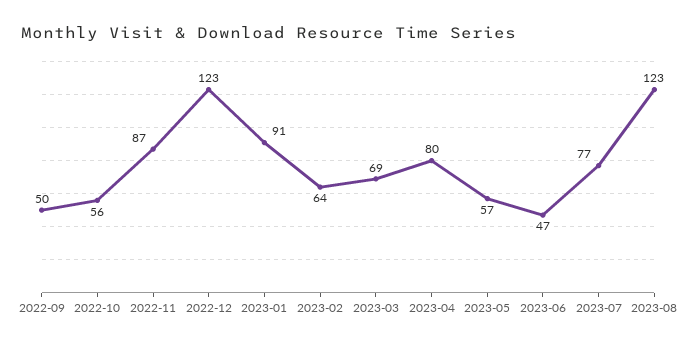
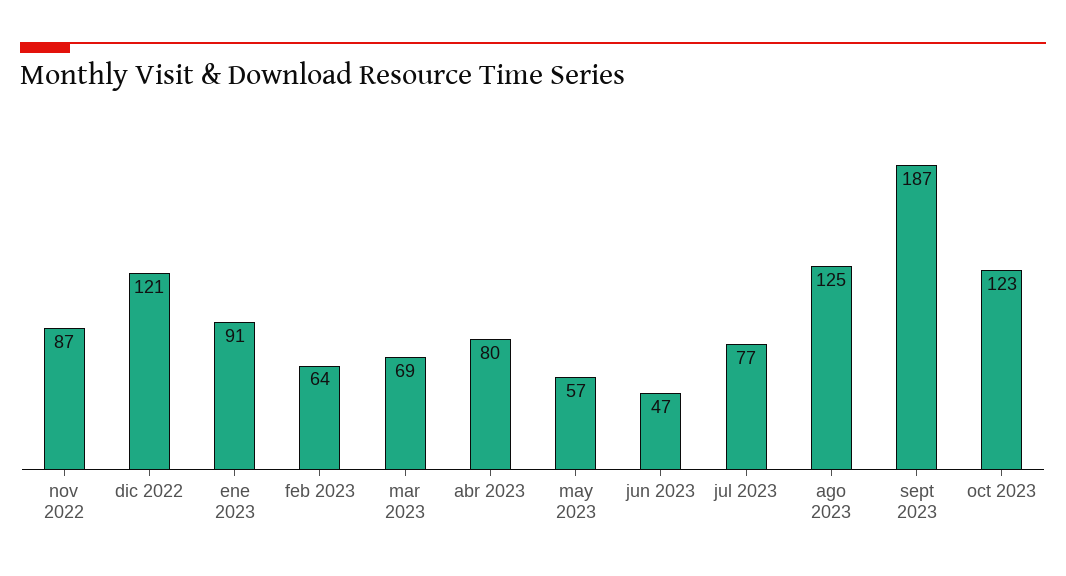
2022-09: 50 -> none
2022-10: 56 -> none
2022-12: 123 -> 121
2023-08: 123 -> 125
sept 2023: none -> 187
oct 2023: none -> 123

